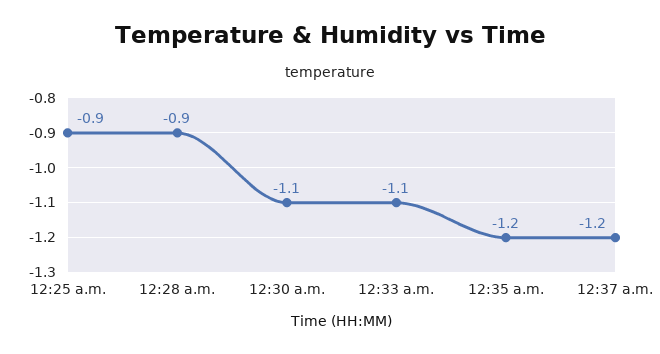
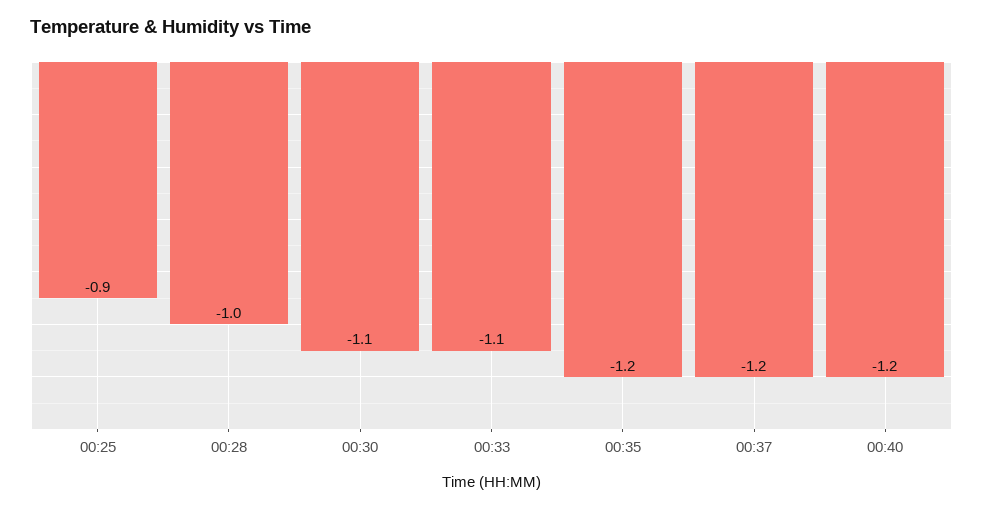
12:28 a.m.: -0.9 -> -1
00:40: none -> -1.2

